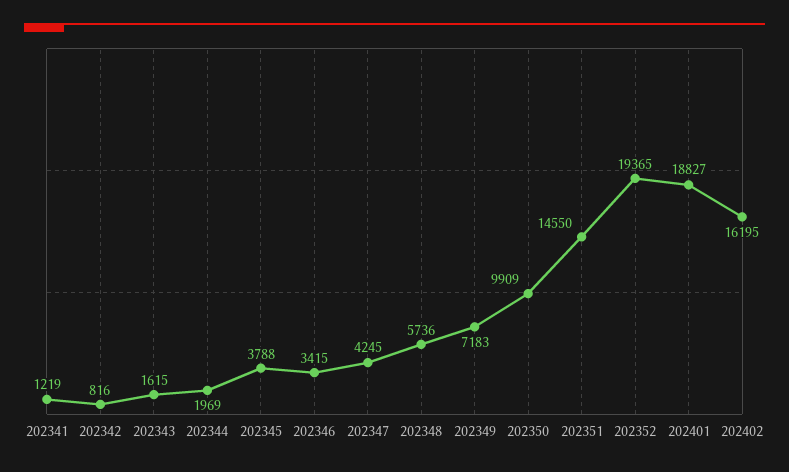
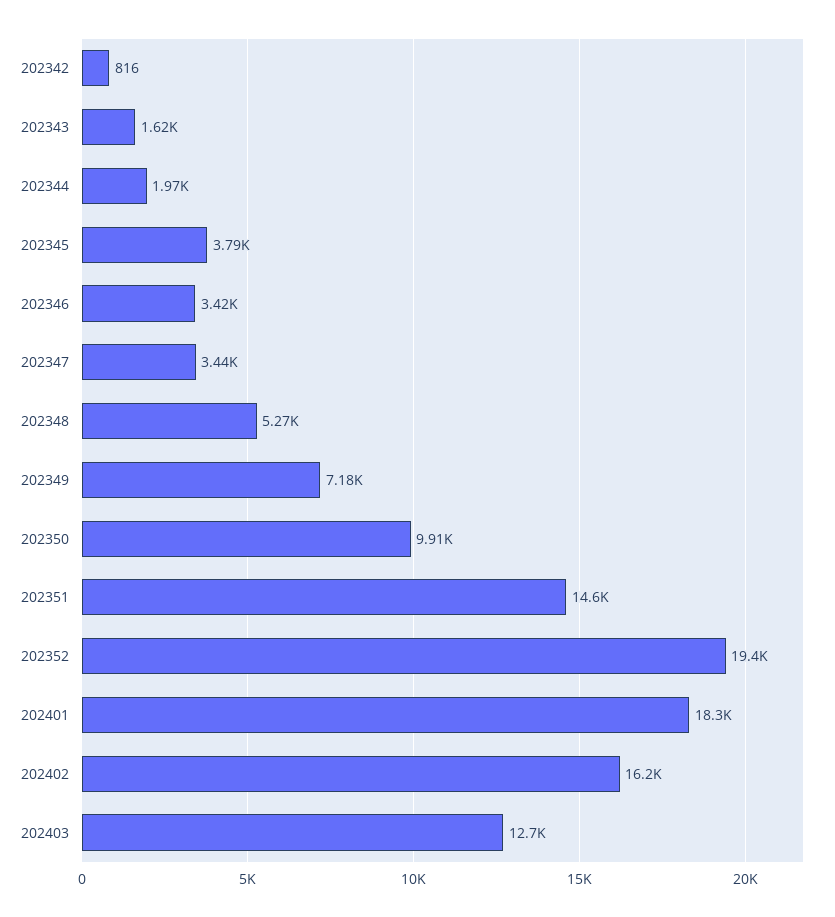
202341: 1219 -> none
202347: 4245 -> 3440
202348: 5736 -> 5270
202401: 18827 -> 18300
202403: none -> 12700

